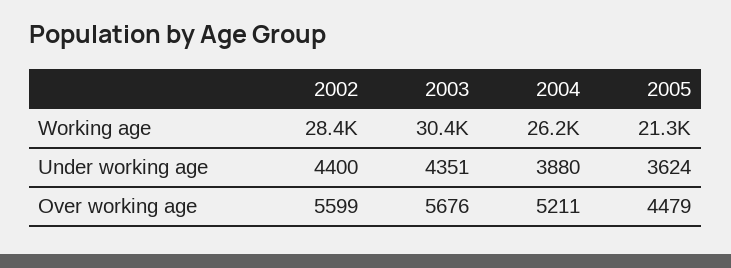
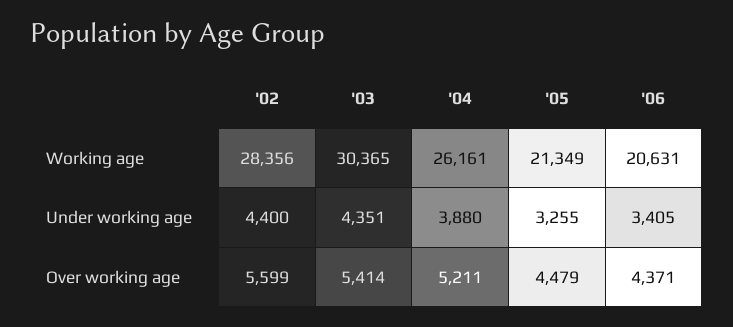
2005, Under working age: 3624 -> 3255
2003, Over working age: 5676 -> 5414
'06, Working age: none -> 20631
'06, Under working age: none -> 3405
'06, Over working age: none -> 4371

